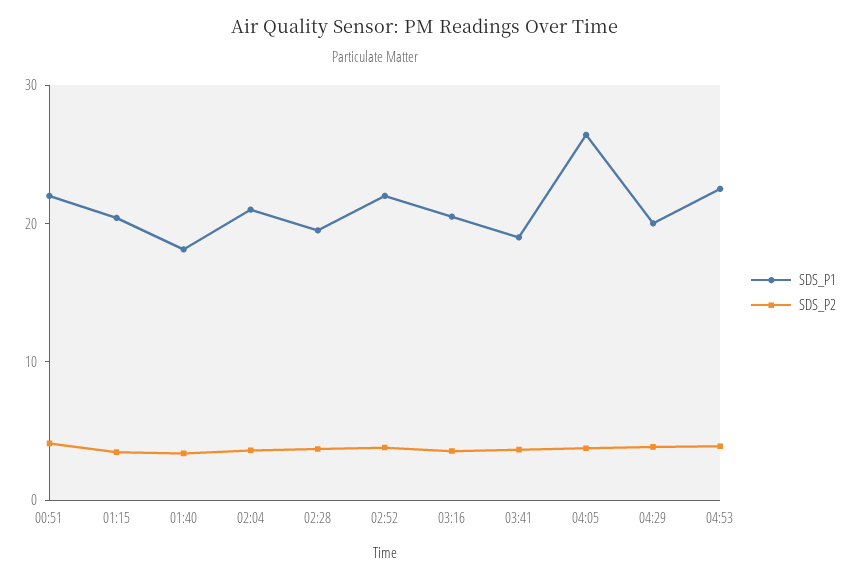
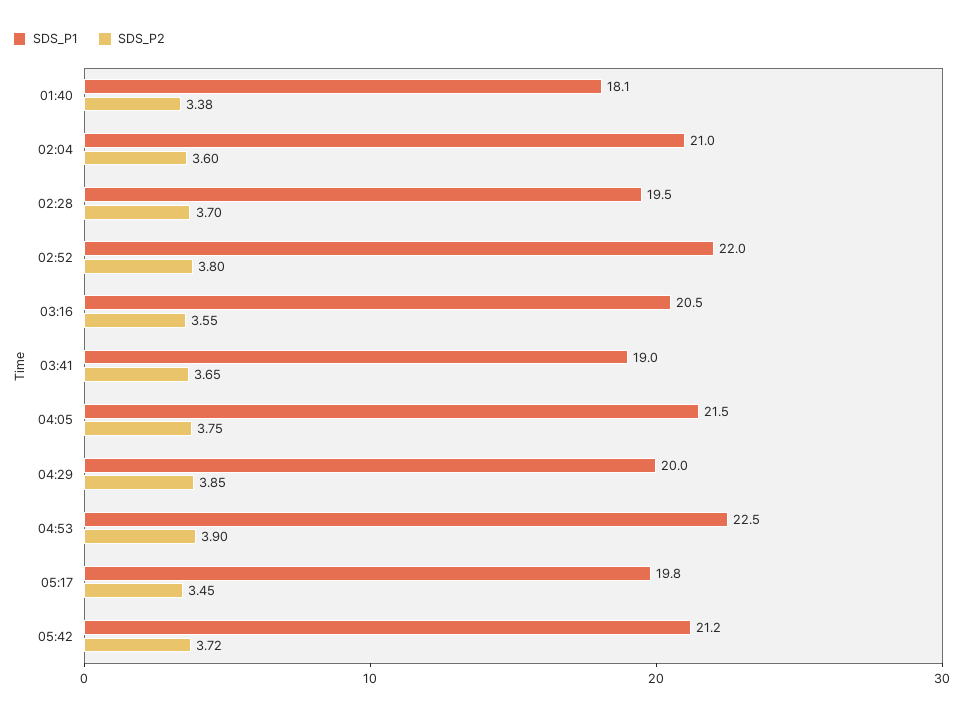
SDS_P1, 00:51: 22 -> none
SDS_P2, 00:51: 4 -> none
SDS_P1, 01:15: 20 -> none
SDS_P2, 01:15: 4 -> none
SDS_P1, 04:05: 26 -> 21.5
SDS_P1, 05:17: none -> 19.8
SDS_P2, 05:17: none -> 3.45
SDS_P1, 05:42: none -> 21.2
SDS_P2, 05:42: none -> 3.72

